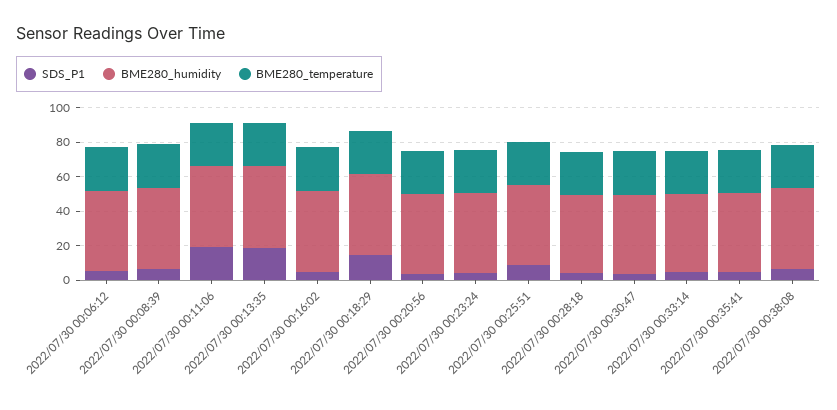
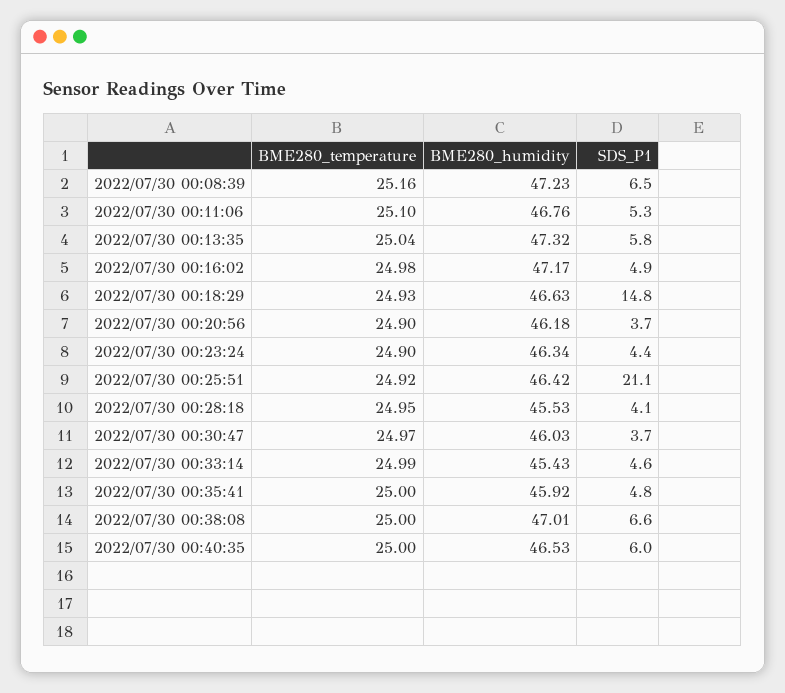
SDS_P1, 2022/07/30 00:06:12: 5 -> none
BME280_humidity, 2022/07/30 00:06:12: 45 -> none
BME280_temperature, 2022/07/30 00:06:12: 25 -> none
SDS_P1, 2022/07/30 00:11:06: 20 -> 5.3
SDS_P1, 2022/07/30 00:13:35: 20 -> 5.8
SDS_P1, 2022/07/30 00:25:51: 10 -> 21.1
BME280_temperature, 2022/07/30 00:40:35: none -> 25
BME280_humidity, 2022/07/30 00:40:35: none -> 46.53
SDS_P1, 2022/07/30 00:40:35: none -> 6

